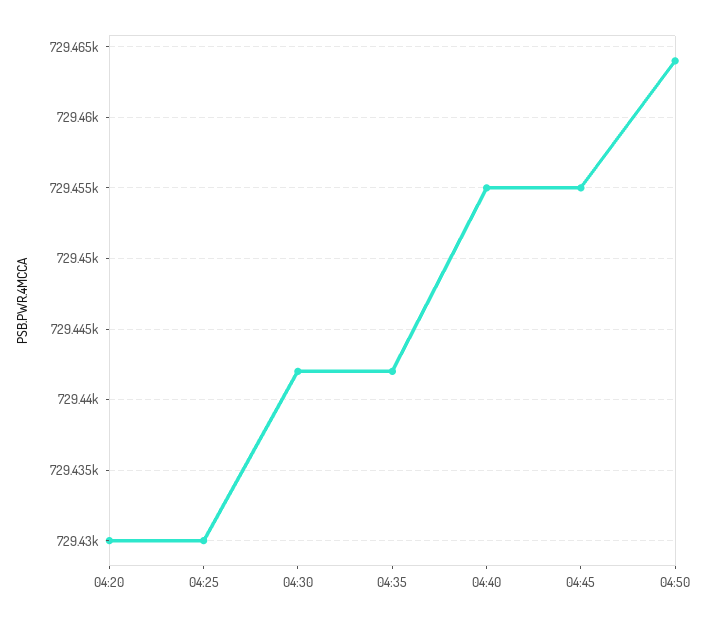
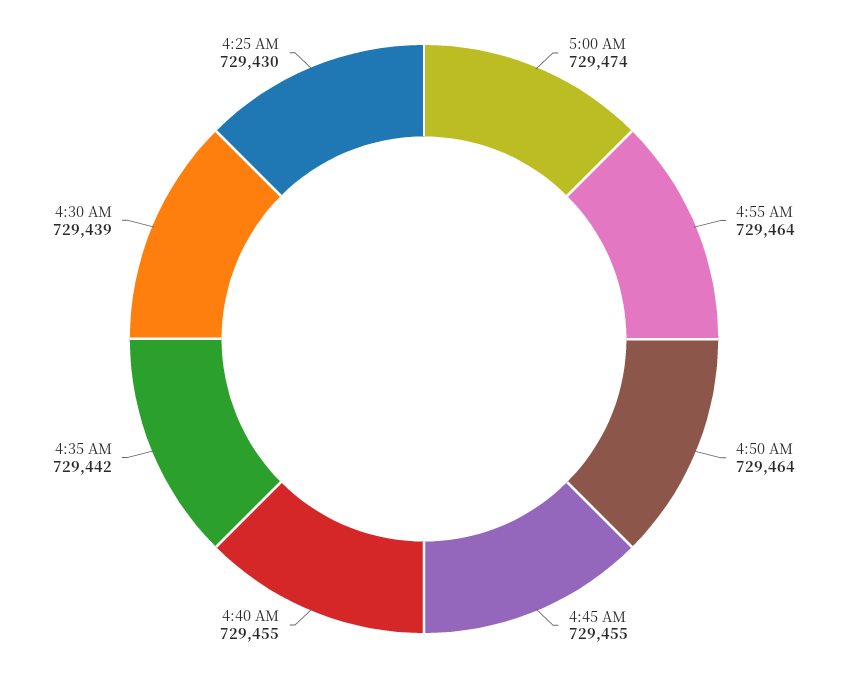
04:20: 729430 -> none
04:30: 729442 -> 729439
5:00 AM: none -> 729474
4:55 AM: none -> 729464

